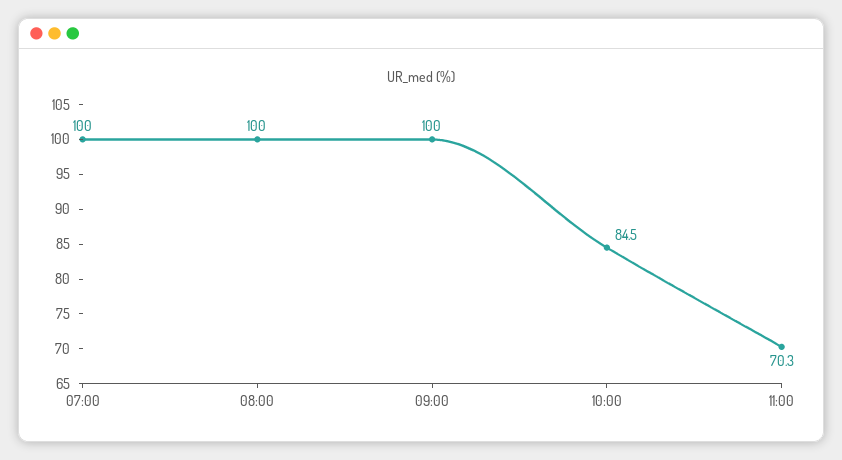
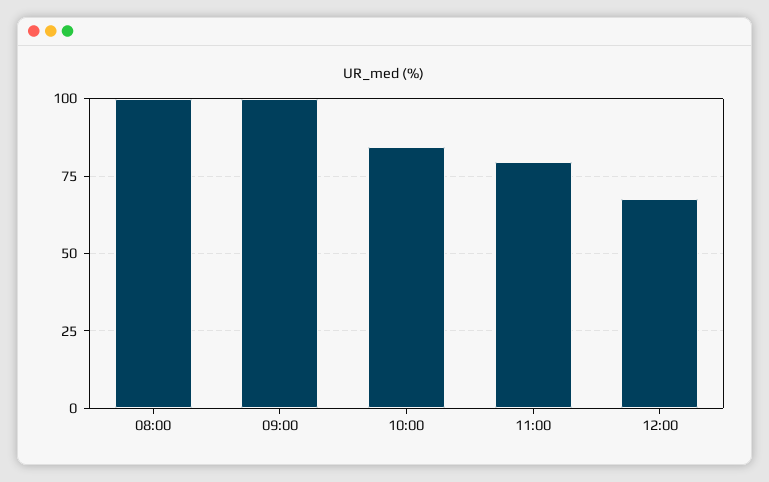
07:00: 100 -> none
11:00: 70.3 -> 80
12:00: none -> 67.5

